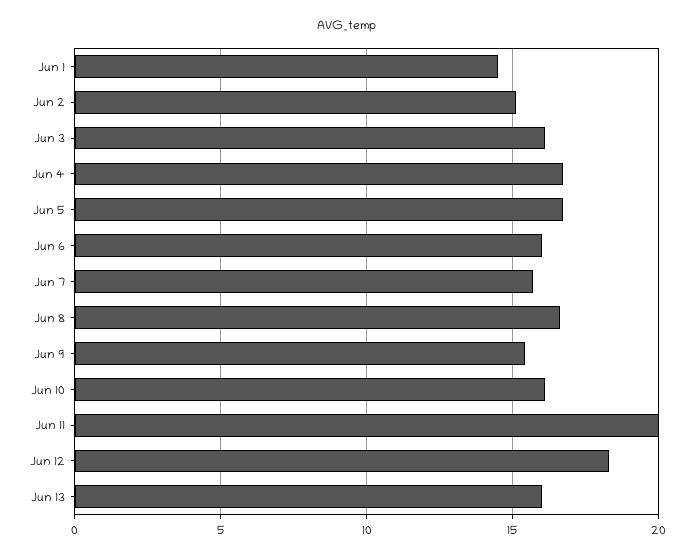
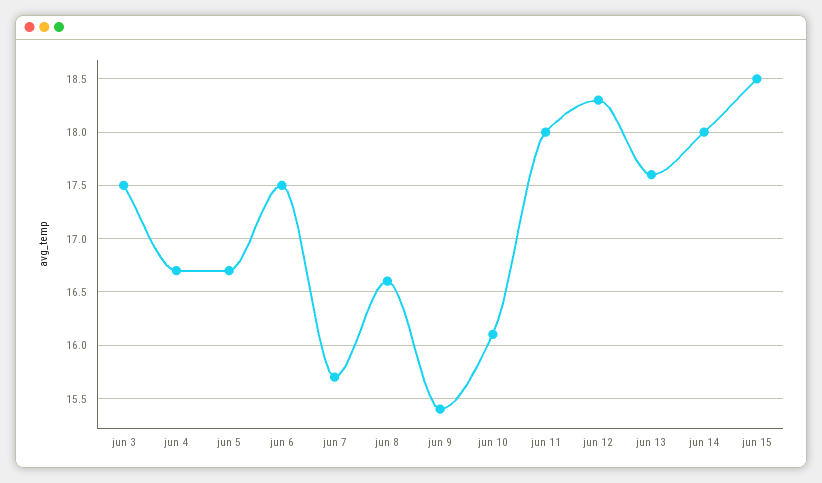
Jun 1: 14.5 -> none
Jun 2: 15 -> none
Jun 3: 16 -> 17.5
Jun 6: 16 -> 17.5
Jun 11: 20 -> 18
Jun 13: 16 -> 17.6
jun 14: none -> 18
jun 15: none -> 18.5

